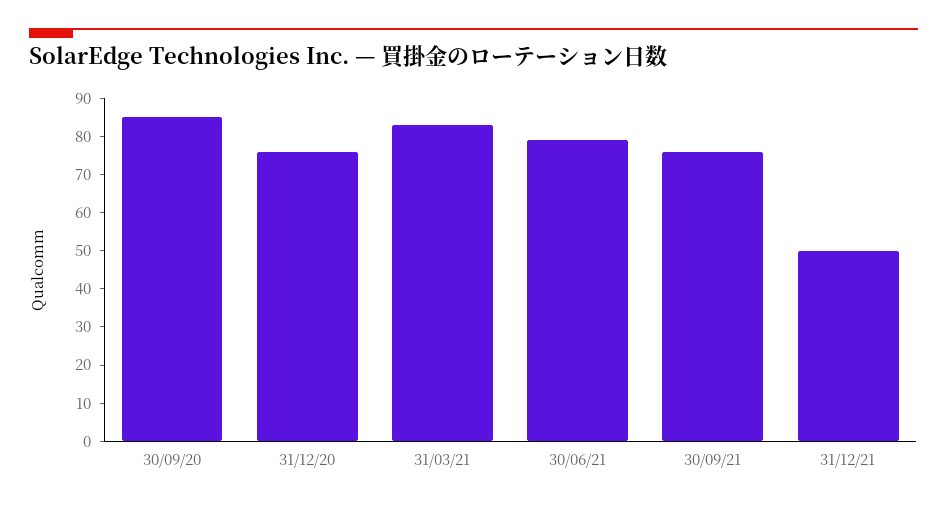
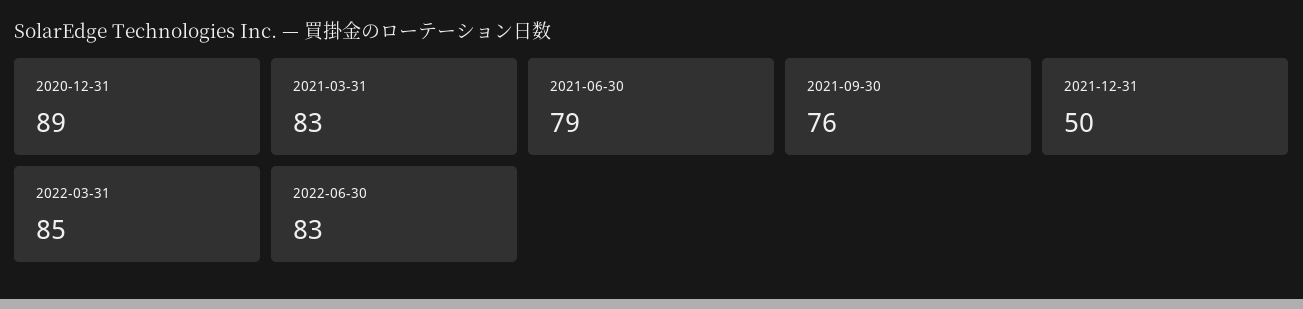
30/09/20: 85 -> none
31/12/20: 75 -> 89
2022-03-31: none -> 85
2022-06-30: none -> 83

